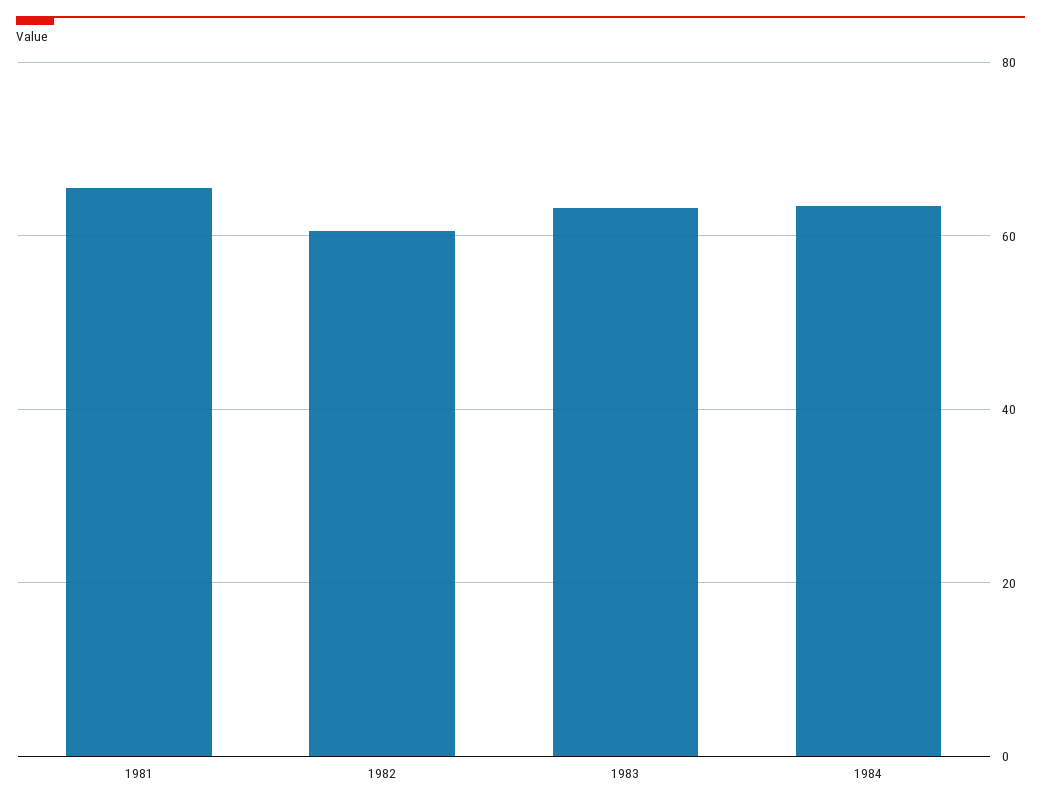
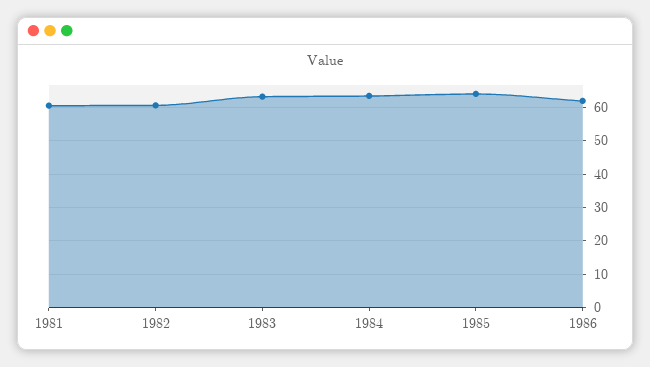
1981: 66 -> 60
1985: none -> 64
1986: none -> 62

